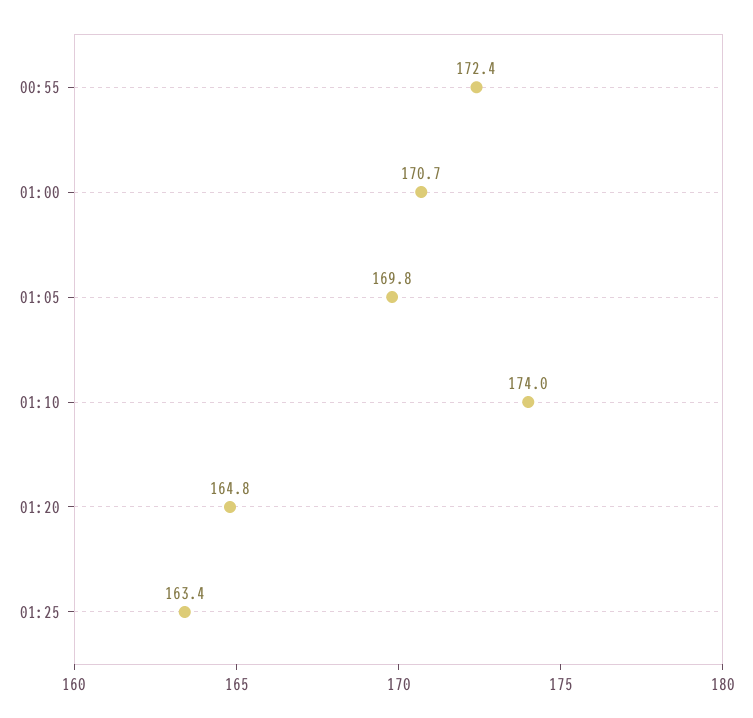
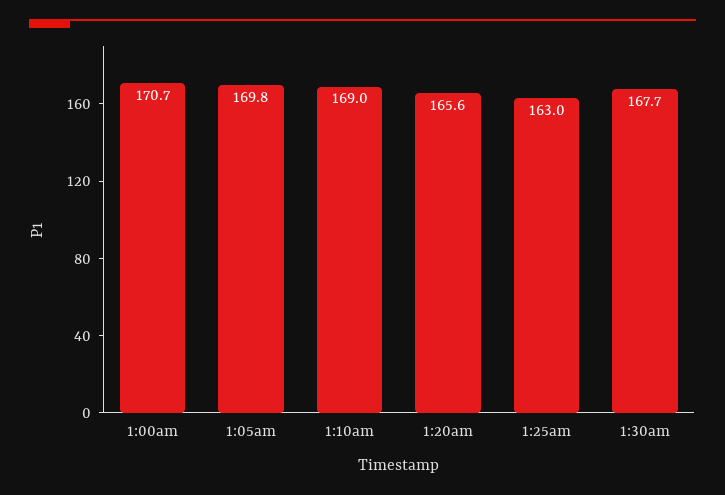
00:55: 172.4 -> none
01:10: 174 -> 169
01:20: 164.8 -> 165.6
01:25: 163.4 -> 163
1:30am: none -> 167.7

